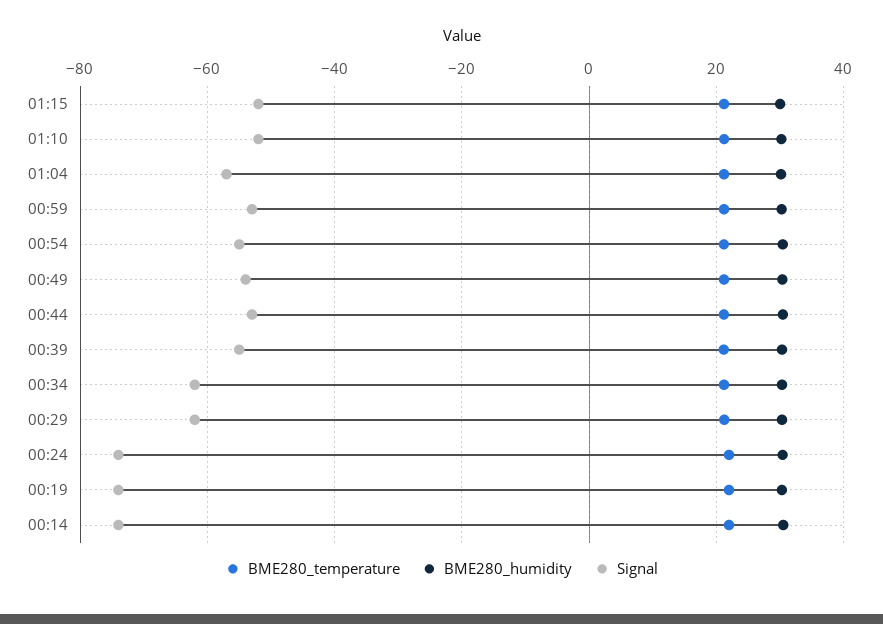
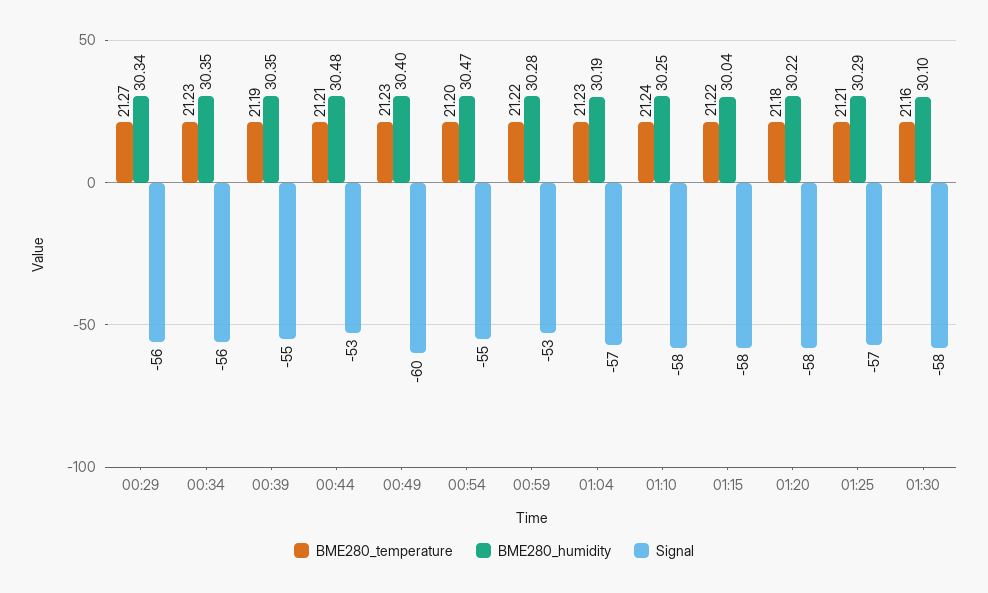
Signal, 01:15: -52 -> -58
Signal, 01:10: -52 -> -58
Signal, 00:49: -54 -> -60
Signal, 00:34: -62 -> -56
Signal, 00:29: -62 -> -56
BME280_temperature, 00:24: 22 -> none
BME280_humidity, 00:24: 30 -> none
Signal, 00:24: -74 -> none
BME280_temperature, 00:19: 22 -> none
BME280_humidity, 00:19: 30 -> none
Signal, 00:19: -74 -> none
BME280_temperature, 00:14: 22 -> none
BME280_humidity, 00:14: 30 -> none
Signal, 00:14: -74 -> none
BME280_temperature, 01:20: none -> 21.18
BME280_humidity, 01:20: none -> 30.22
Signal, 01:20: none -> -58
BME280_temperature, 01:25: none -> 21.21
BME280_humidity, 01:25: none -> 30.29
Signal, 01:25: none -> -57
BME280_temperature, 01:30: none -> 21.16
BME280_humidity, 01:30: none -> 30.1
Signal, 01:30: none -> -58

